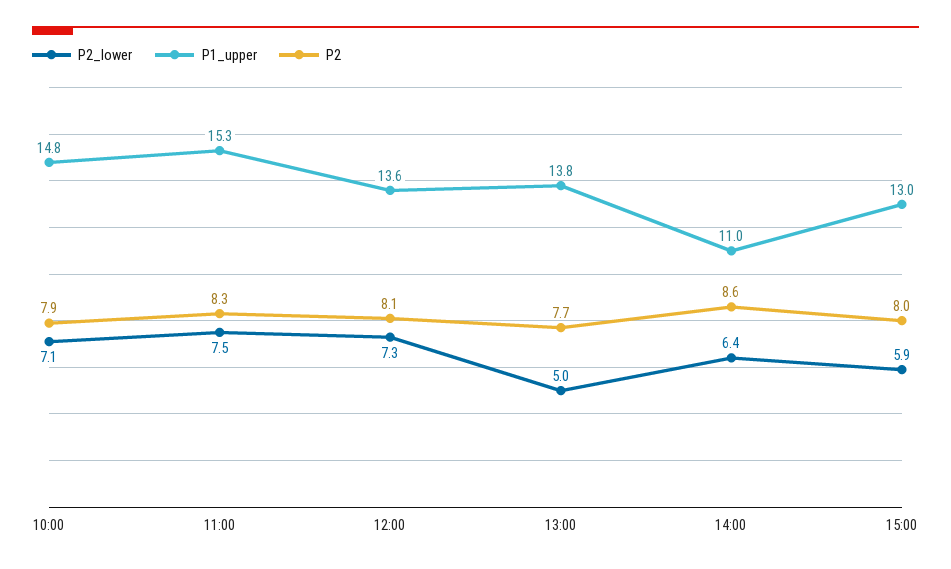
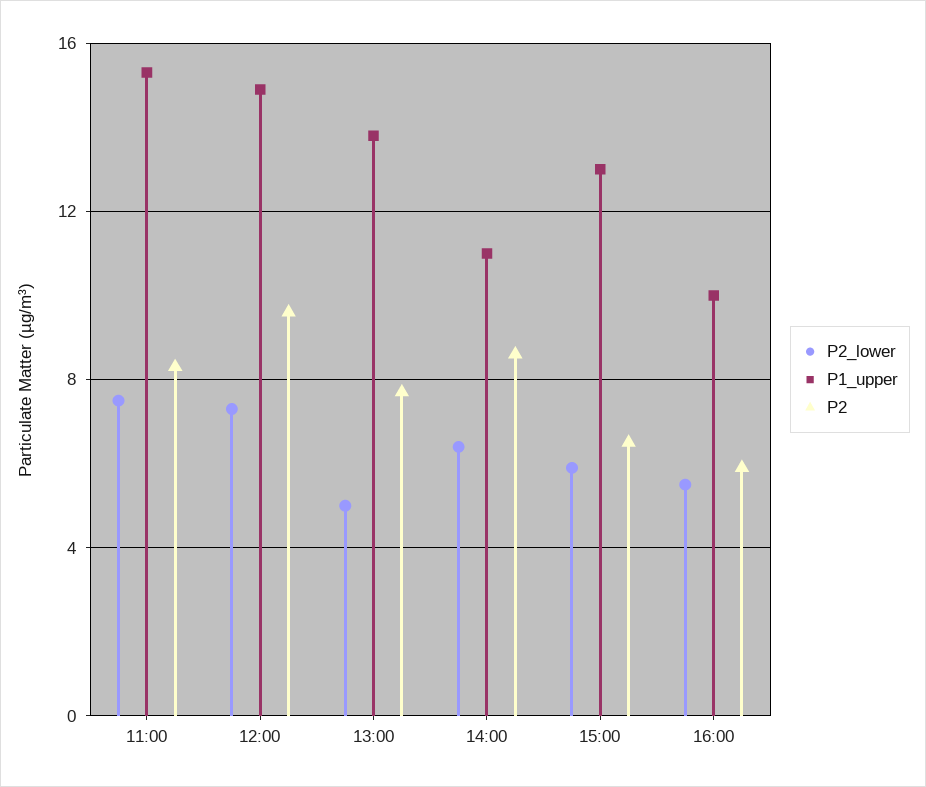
P2_lower, 10:00: 7.1 -> none
P1_upper, 10:00: 14.8 -> none
P2, 10:00: 7.9 -> none
P1_upper, 12:00: 13.6 -> 15
P2, 12:00: 8.1 -> 9.5
P2, 15:00: 8 -> 6.5
P2_lower, 16:00: none -> 5.5
P1_upper, 16:00: none -> 10
P2, 16:00: none -> 6

